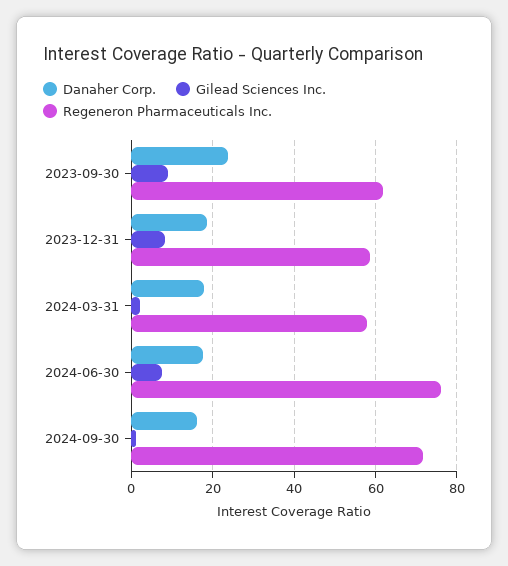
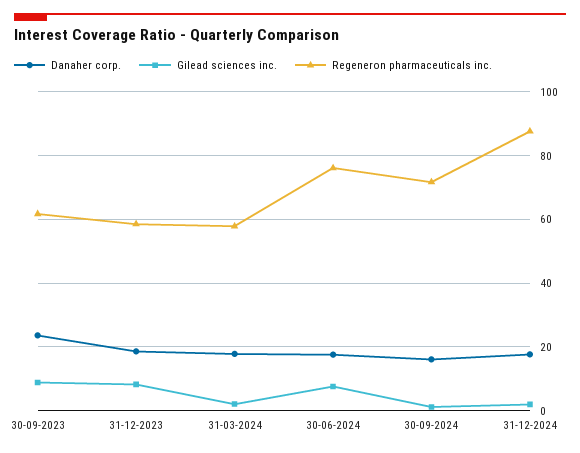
Danaher Corp., 31-12-2024: none -> 18
Gilead Sciences Inc., 31-12-2024: none -> 2
Regeneron Pharmaceuticals Inc., 31-12-2024: none -> 88

